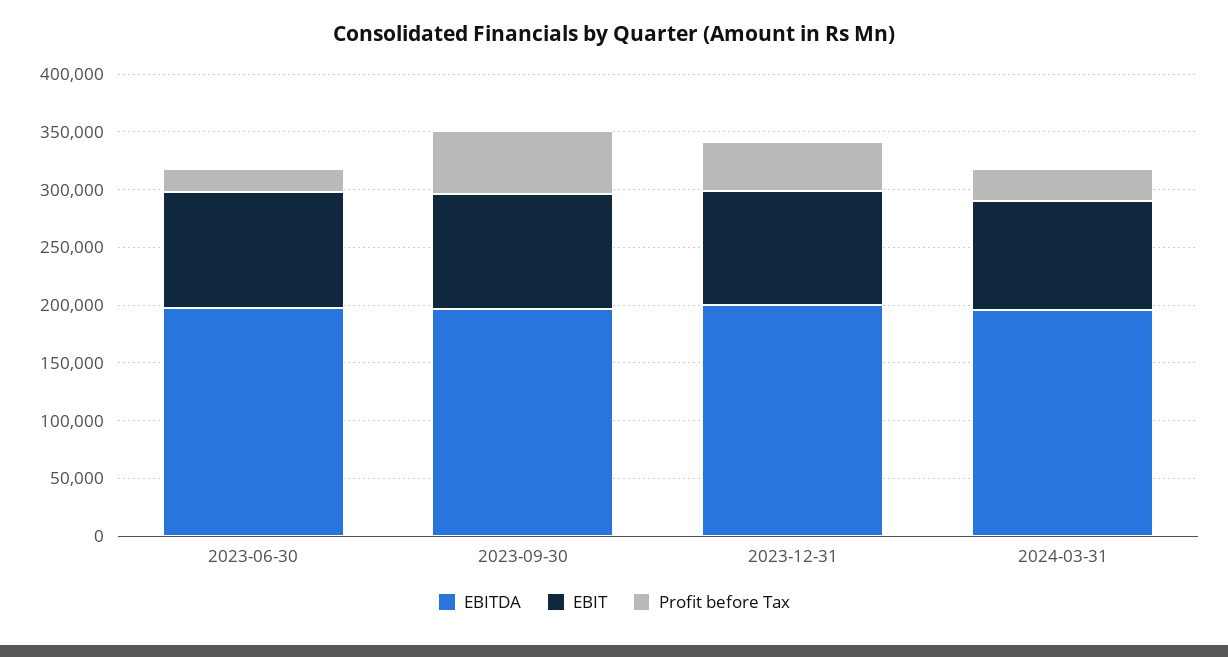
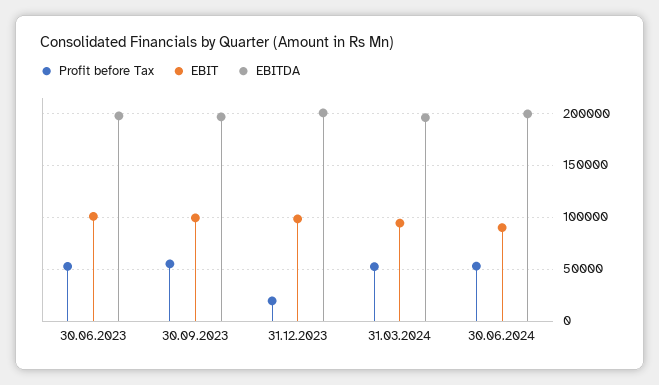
Profit before Tax, 2023-06-30: 20000 -> 50000
Profit before Tax, 2023-12-31: 40000 -> 20000
Profit before Tax, 2024-03-31: 30000 -> 50000
Profit before Tax, 30.06.2024: none -> 50000
EBIT, 30.06.2024: none -> 90000
EBITDA, 30.06.2024: none -> 200000

